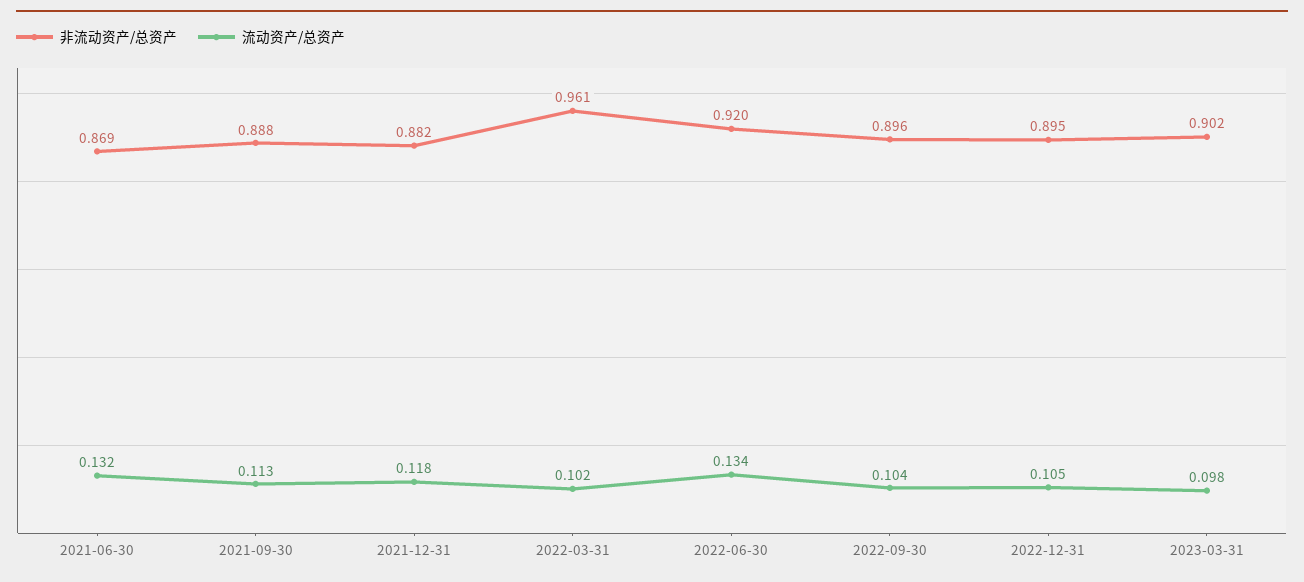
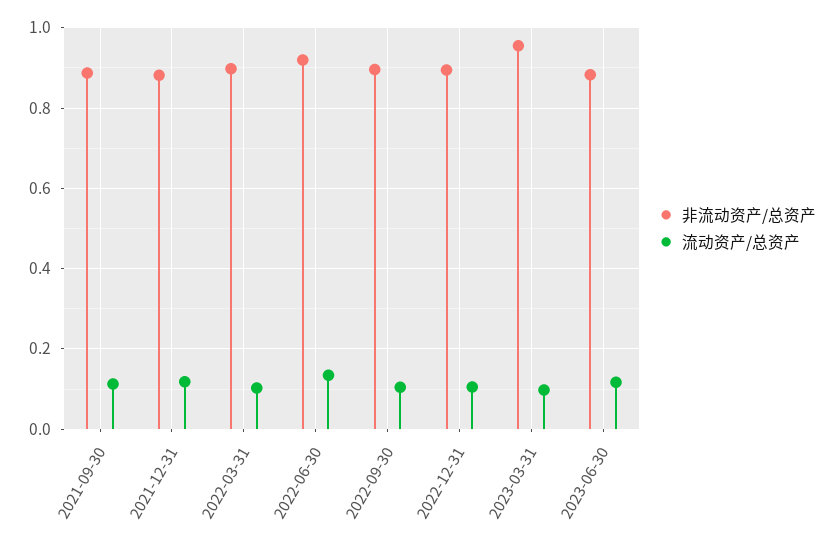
非流动资产/总资产, 2021-06-30: 0.869 -> none
流动资产/总资产, 2021-06-30: 0.132 -> none
非流动资产/总资产, 2022-03-31: 0.961 -> 0.9
非流动资产/总资产, 2023-03-31: 0.902 -> 0.96
非流动资产/总资产, 2023-06-30: none -> 0.88
流动资产/总资产, 2023-06-30: none -> 0.12

